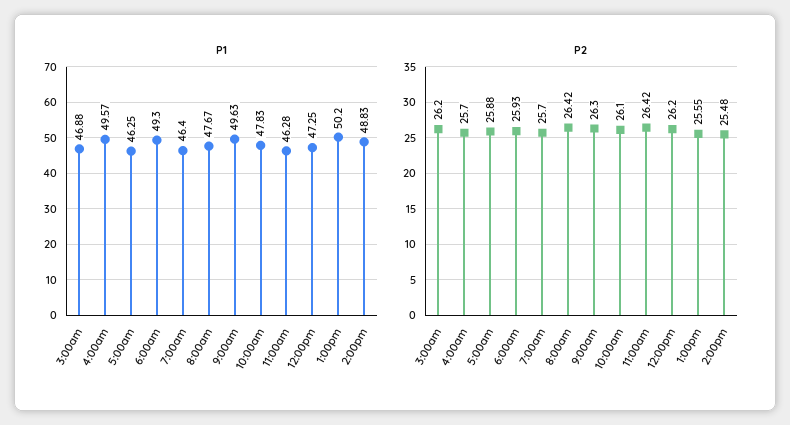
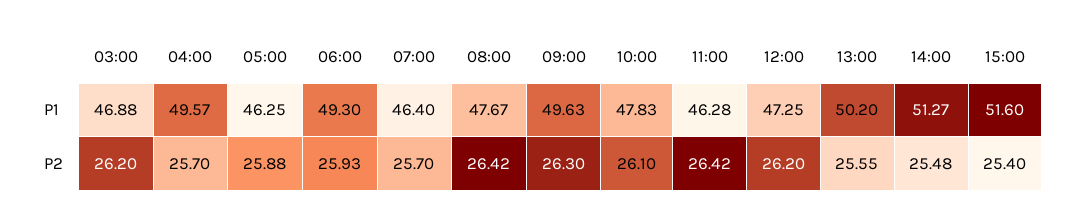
P1, 2:00pm: 48.83 -> 51.27
P1, 15:00: none -> 51.6
P2, 15:00: none -> 25.4

